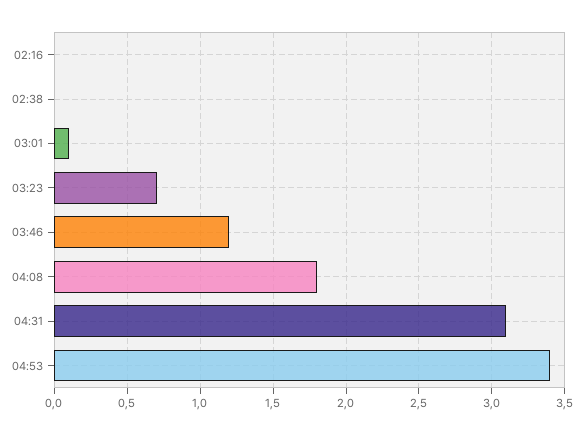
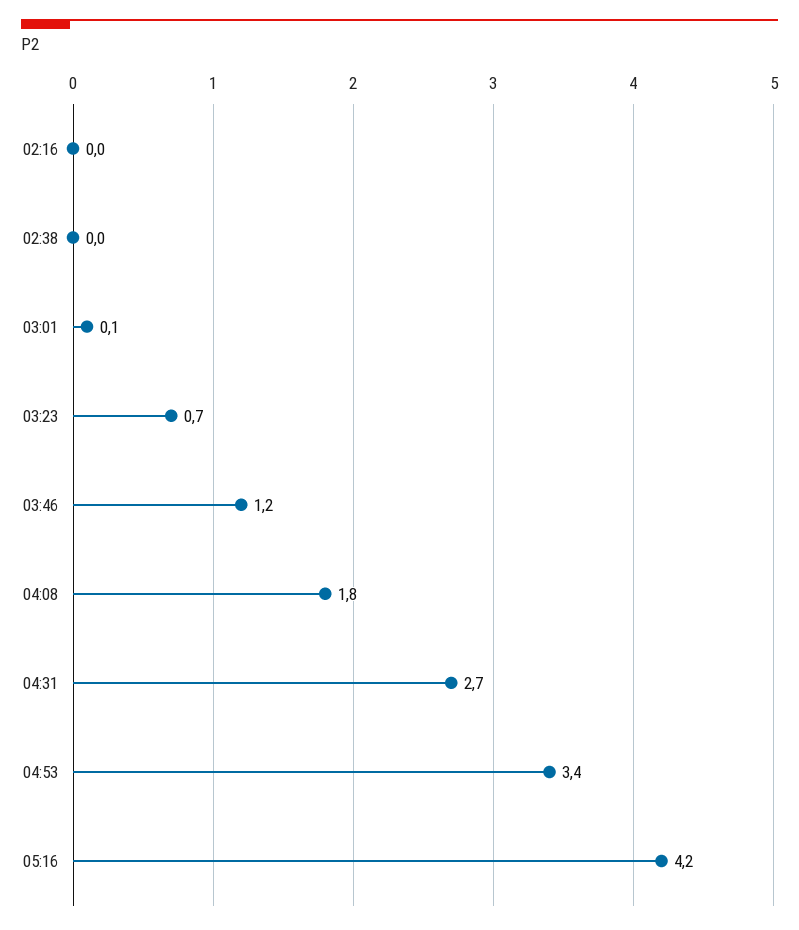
04:31: 3.1 -> 2.7
05:16: none -> 4.2

